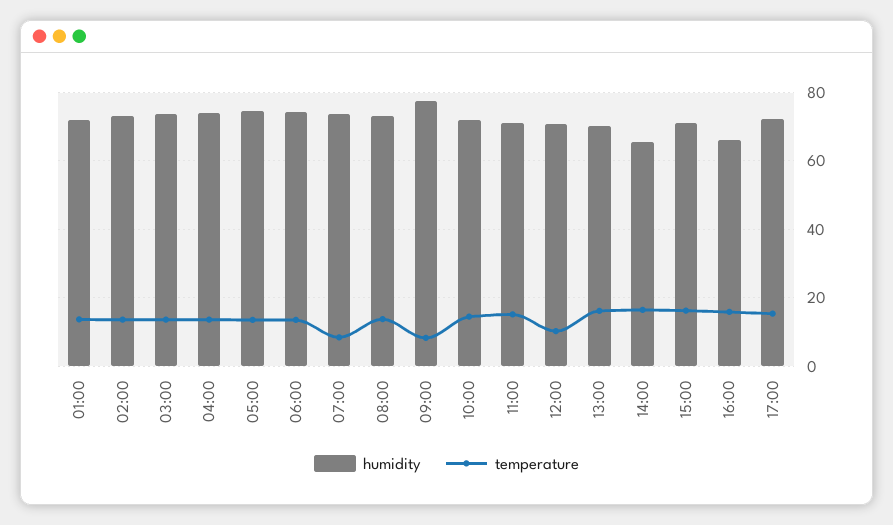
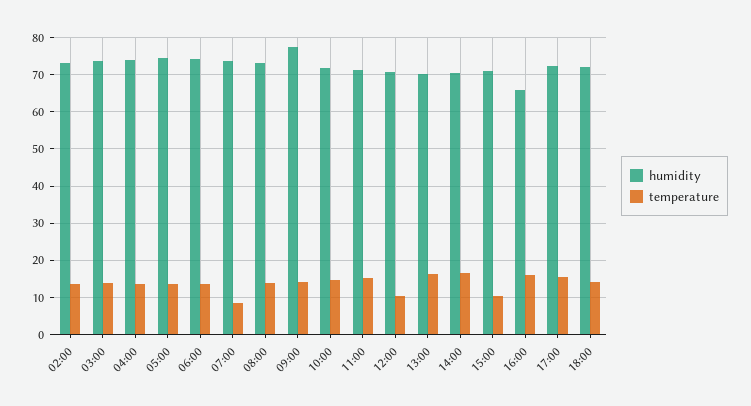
humidity, 01:00: 72 -> none
temperature, 01:00: 14 -> none
temperature, 09:00: 8 -> 14
humidity, 14:00: 66 -> 70
temperature, 15:00: 16 -> 10
humidity, 18:00: none -> 72
temperature, 18:00: none -> 14

